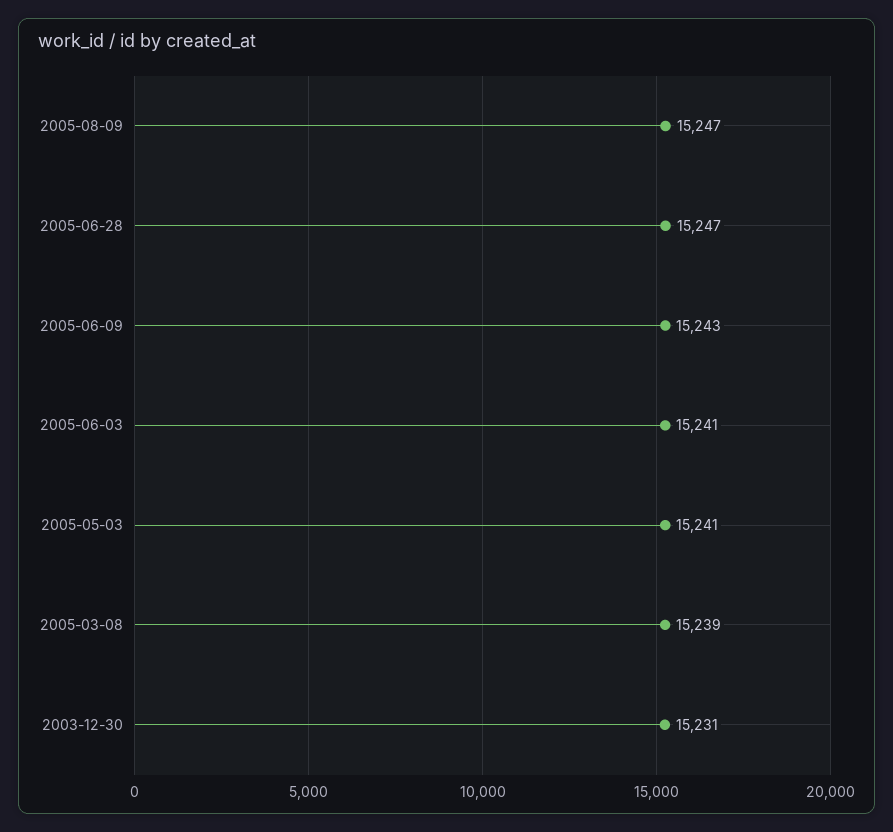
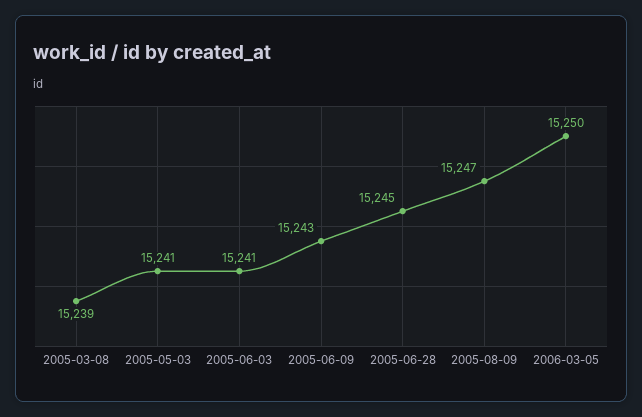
2005-06-28: 15247 -> 15245
2003-12-30: 15231 -> none
2006-03-05: none -> 15250

